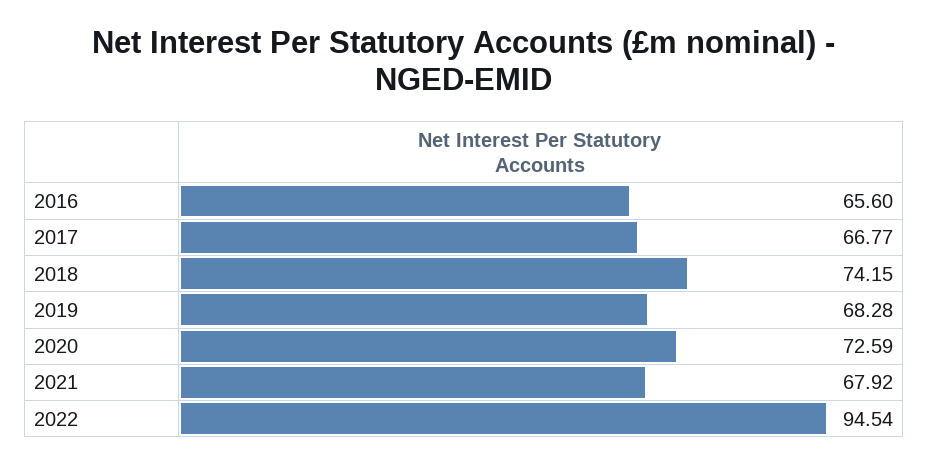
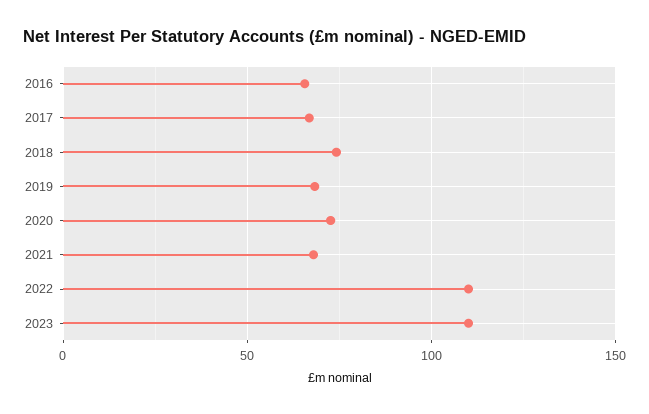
2022: 94.54 -> 110
2023: none -> 110

